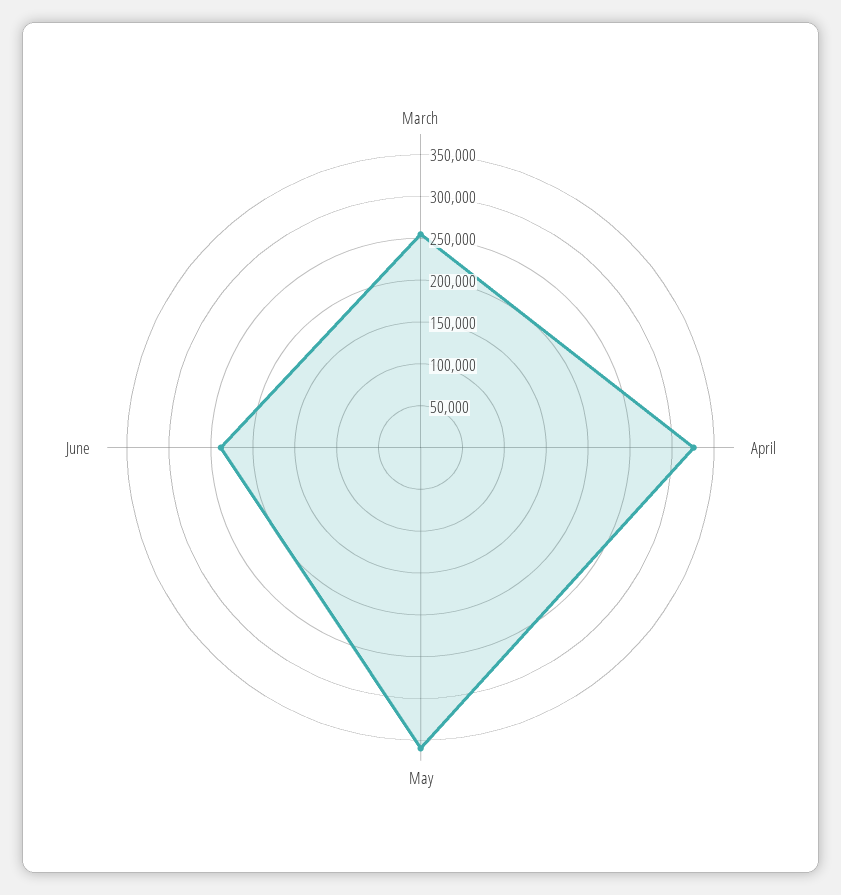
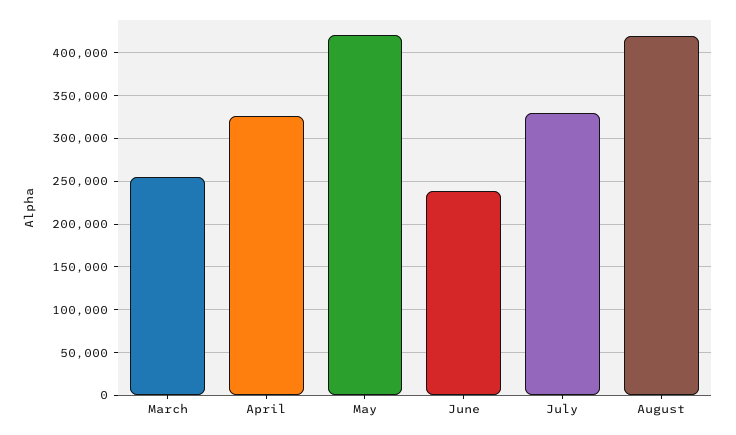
May: 360000 -> 420000
July: none -> 330000
August: none -> 420000

